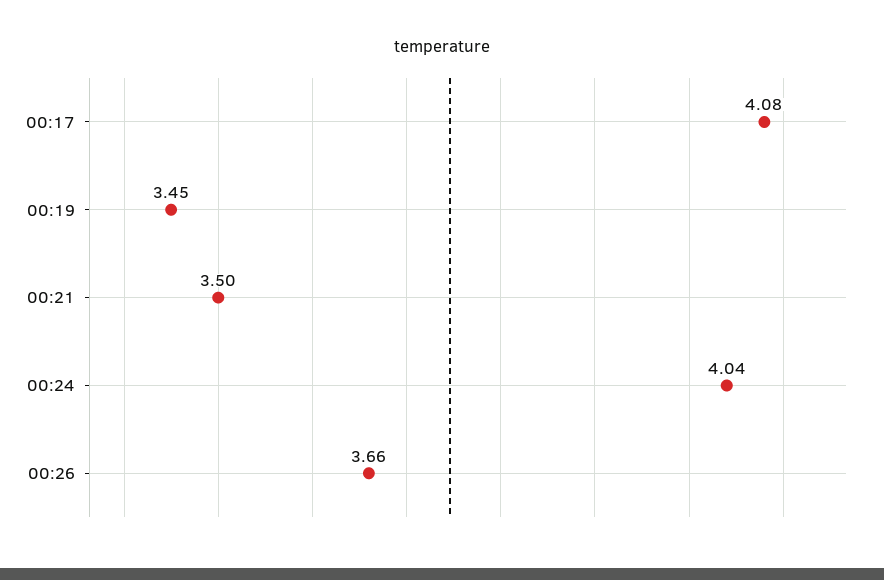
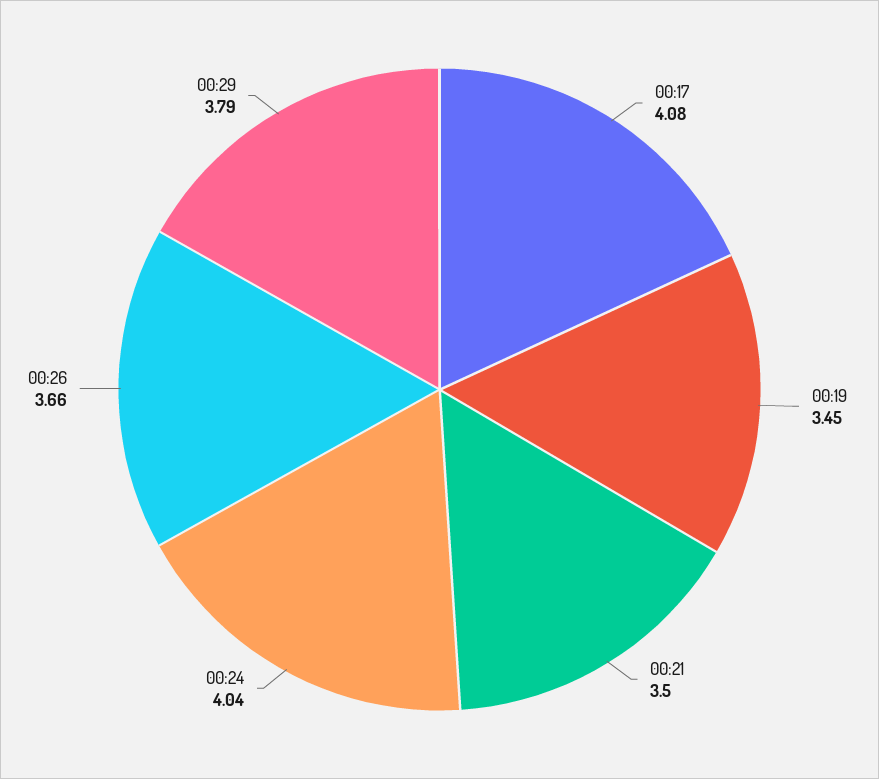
00:29: none -> 3.79

